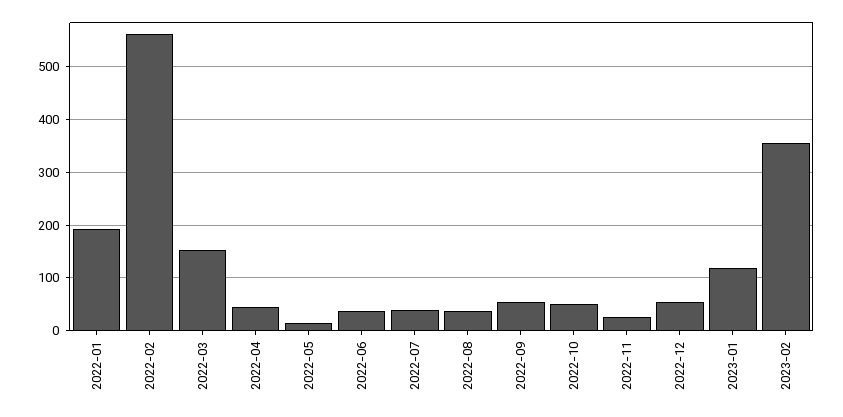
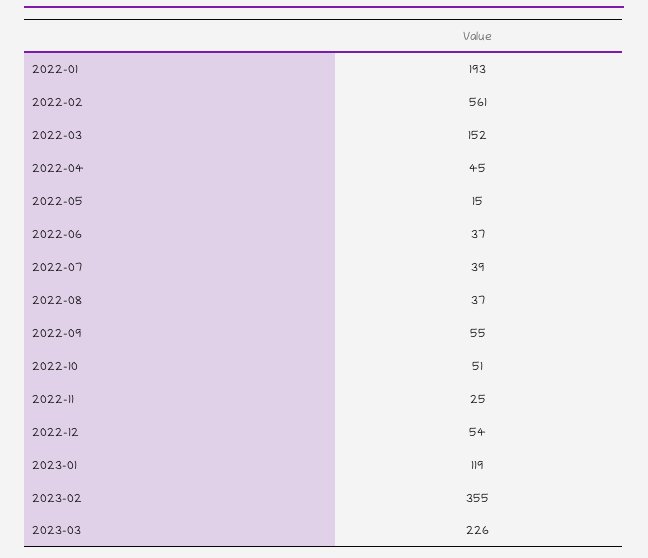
2023-03: none -> 226

